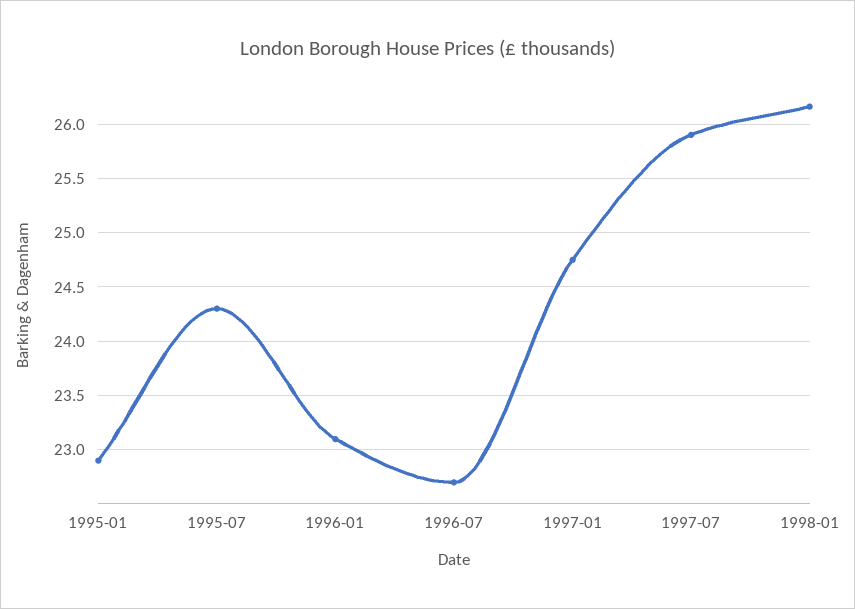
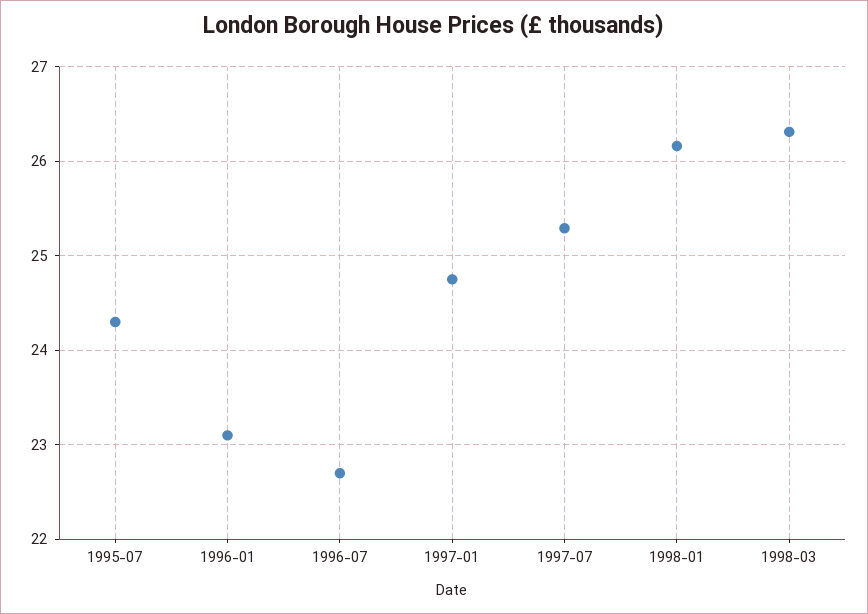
1995-01: 22.9 -> none
1997-07: 25.9 -> 25.3
1998-03: none -> 26.3

